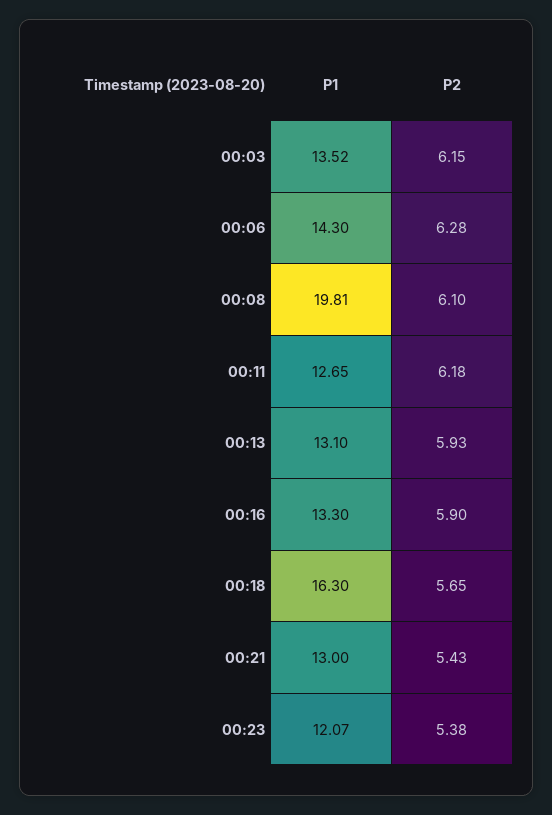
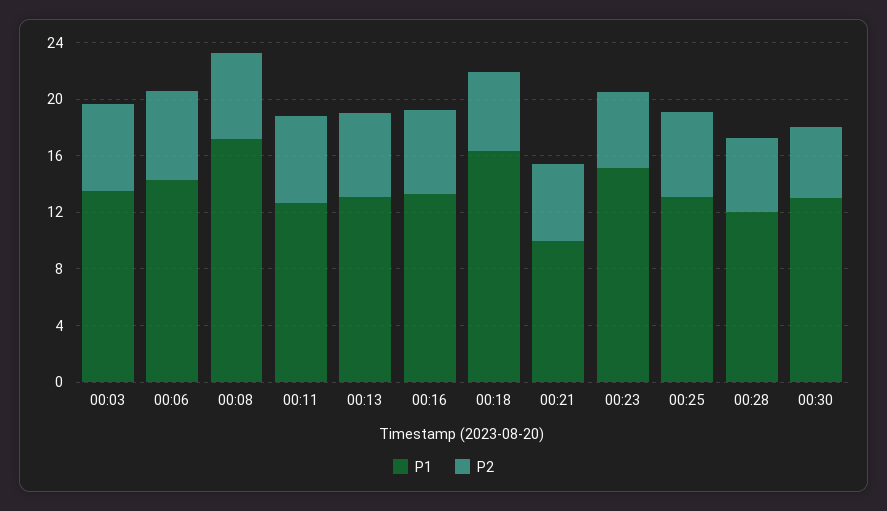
P1, 00:08: 19.81 -> 17
P1, 00:21: 13 -> 10
P1, 00:23: 12.07 -> 15
P1, 00:25: none -> 13
P2, 00:25: none -> 6
P1, 00:28: none -> 12
P2, 00:28: none -> 5
P1, 00:30: none -> 13
P2, 00:30: none -> 5

